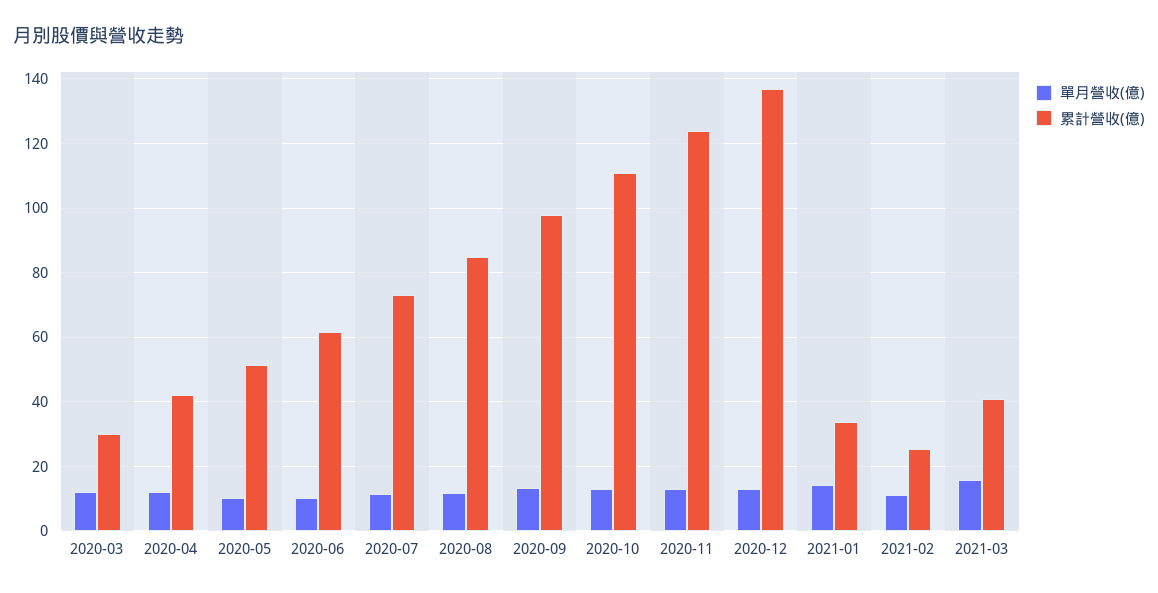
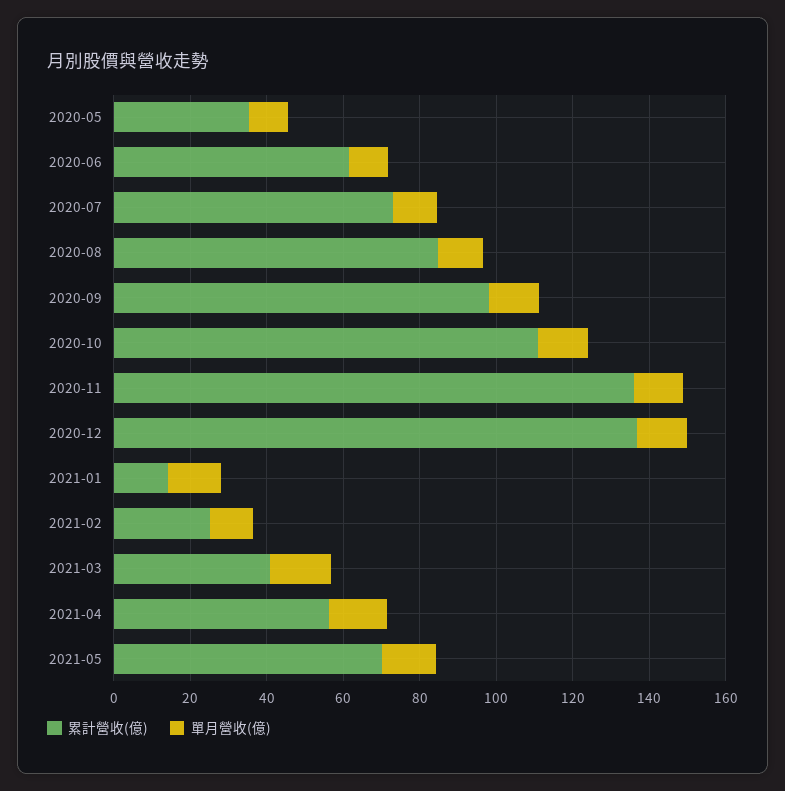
單月營收(億), 2020-03: 12 -> none
累計營收(億), 2020-03: 30 -> none
單月營收(億), 2020-04: 12 -> none
累計營收(億), 2020-04: 42 -> none
累計營收(億), 2020-05: 52 -> 35
累計營收(億), 2020-11: 124 -> 135
累計營收(億), 2021-01: 34 -> 15
累計營收(億), 2021-04: none -> 55
單月營收(億), 2021-04: none -> 15
累計營收(億), 2021-05: none -> 70
單月營收(億), 2021-05: none -> 15

